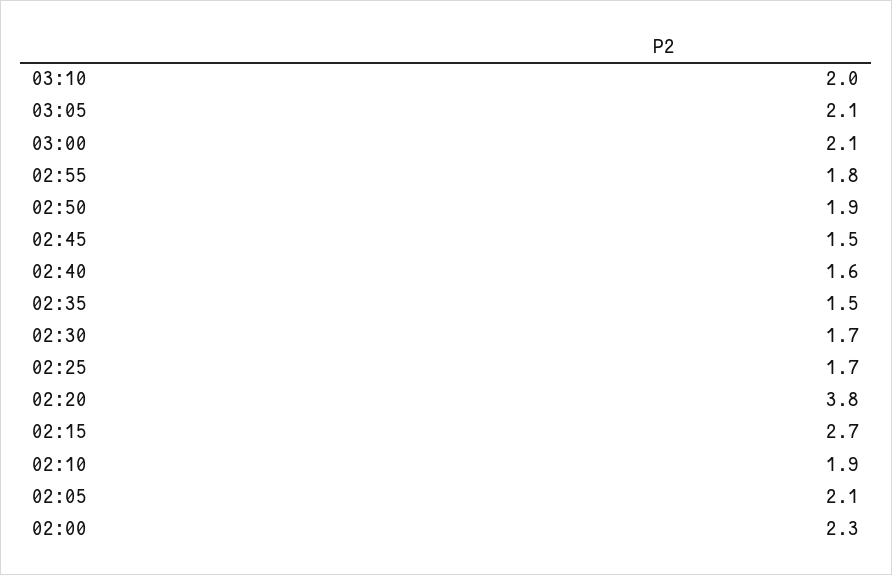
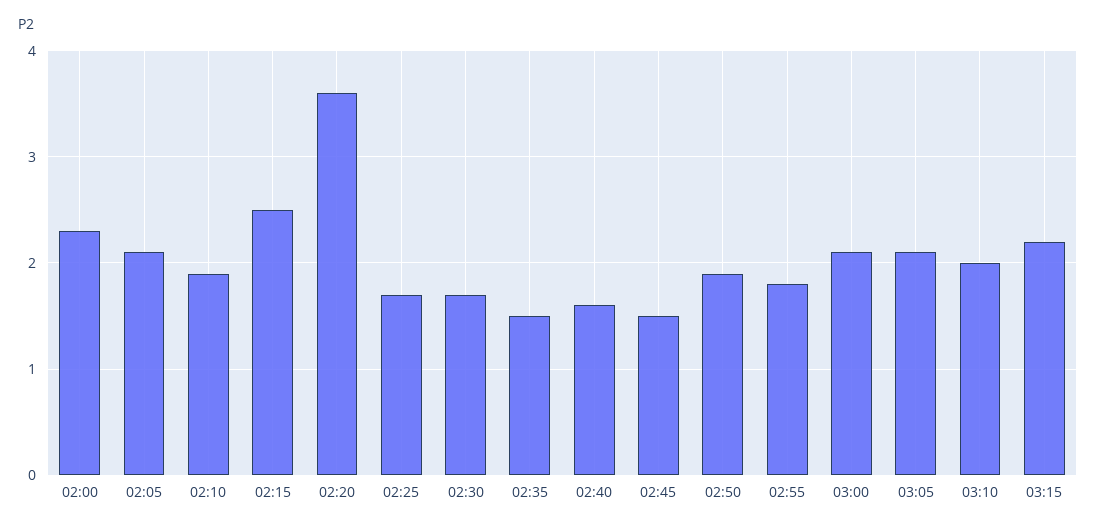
02:20: 3.8 -> 3.6
02:15: 2.7 -> 2.5
03:15: none -> 2.2

